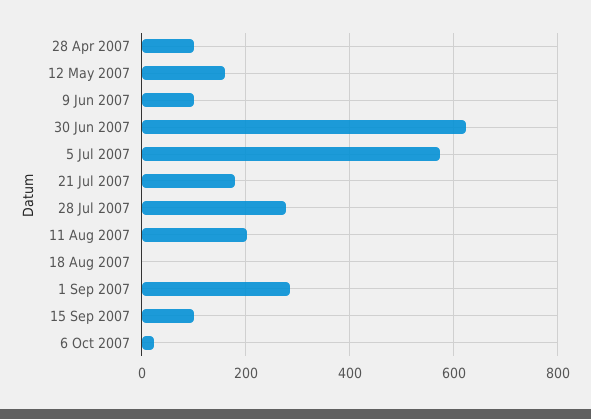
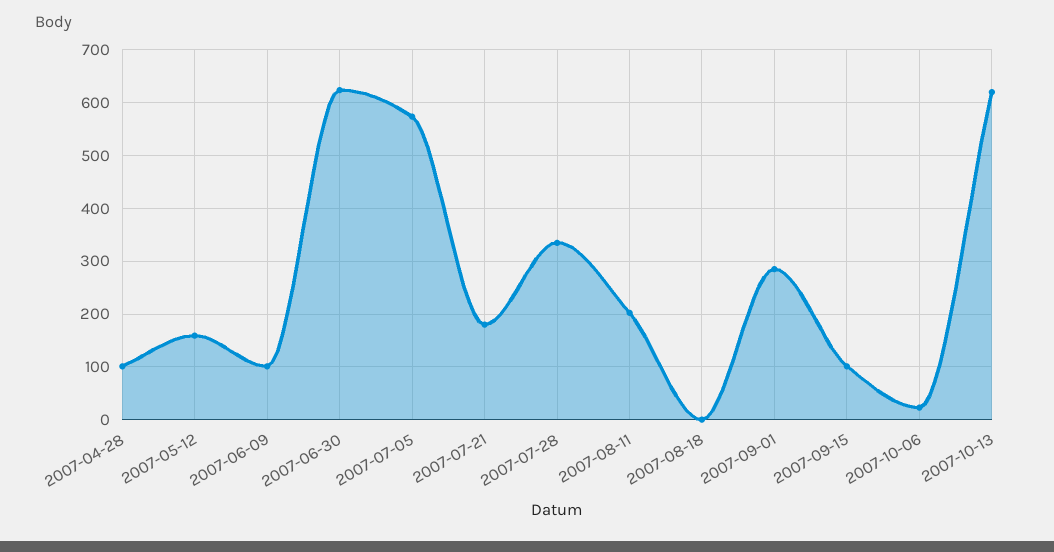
28 Jul 2007: 280 -> 340
2007-10-13: none -> 620

